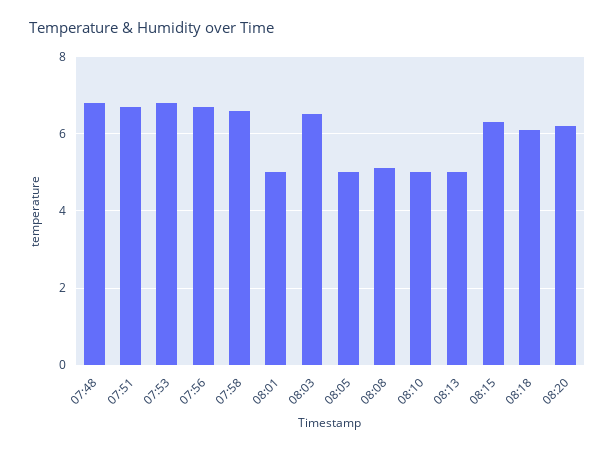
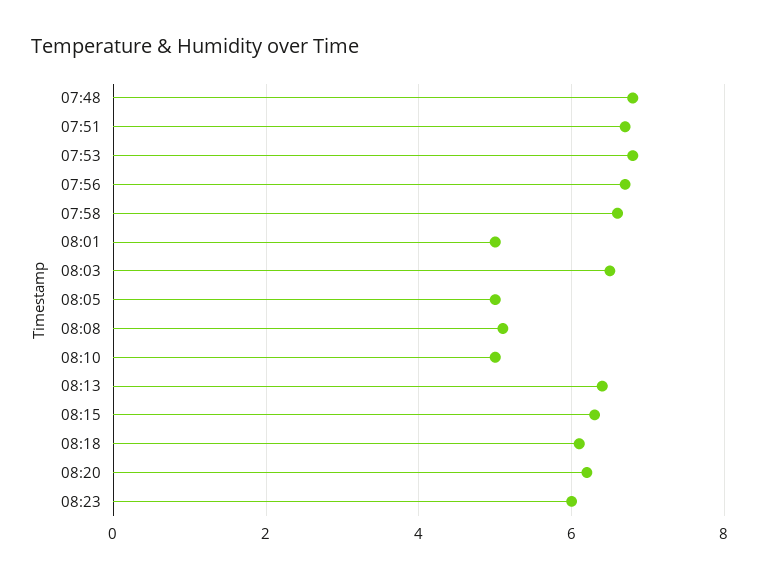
08:13: 5 -> 6.5
08:23: none -> 6

